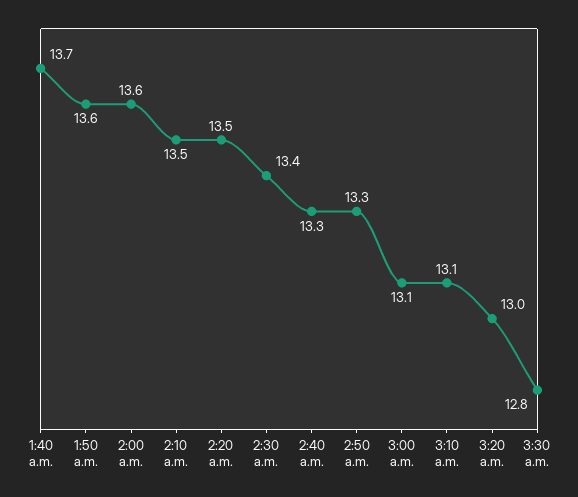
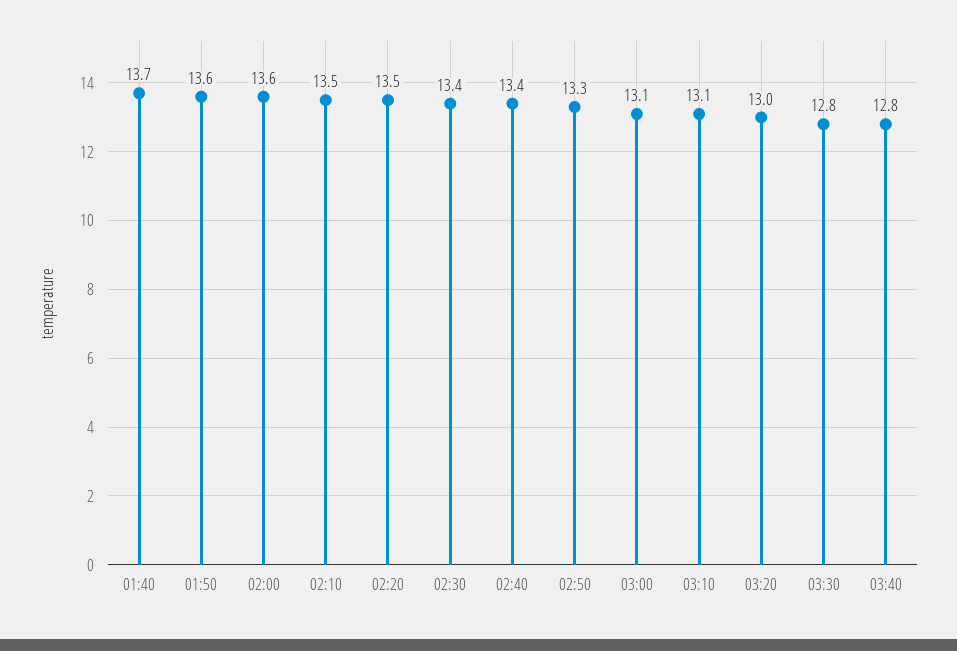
2:40 a.m.: 13.3 -> 13.4
03:40: none -> 12.8

